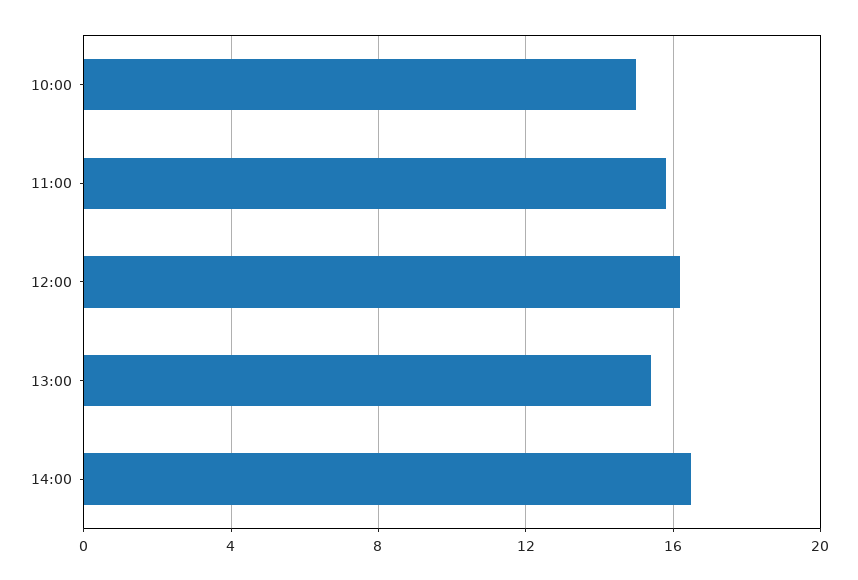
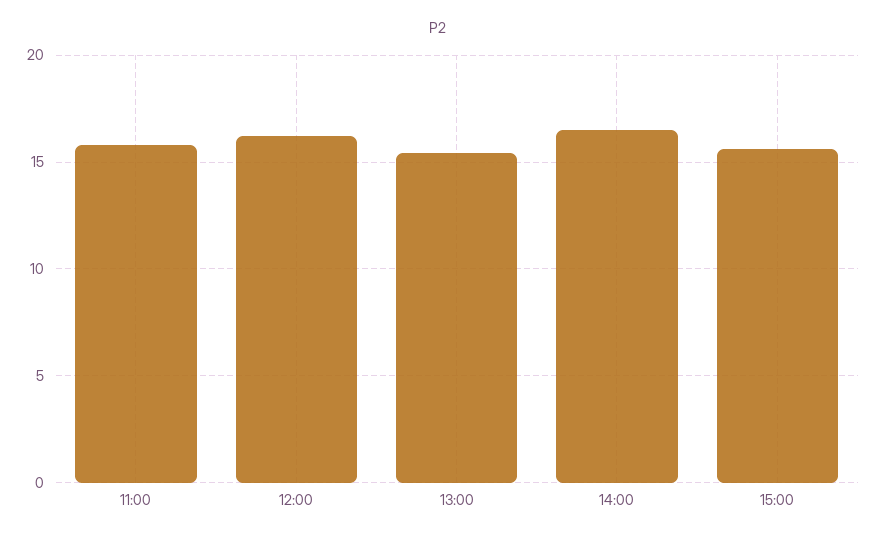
10:00: 15 -> none
15:00: none -> 15.5

